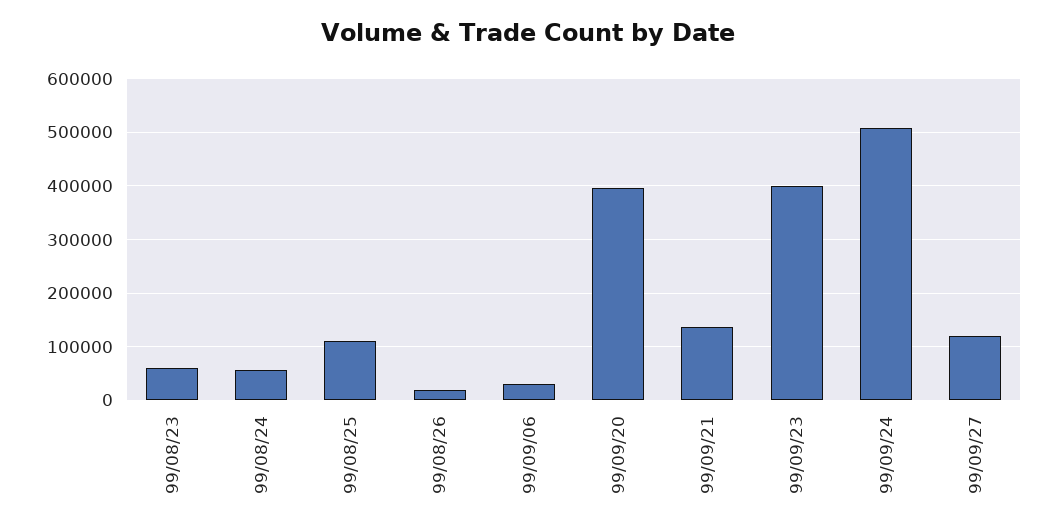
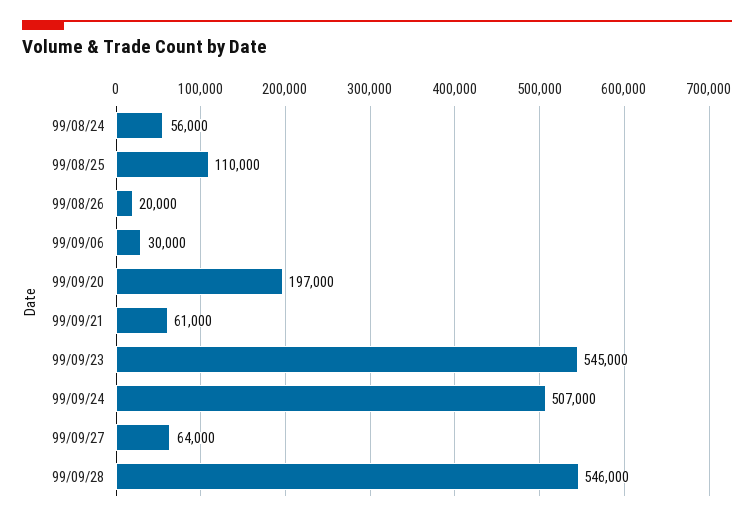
99/08/23: 60000 -> none
99/09/20: 400000 -> 197000
99/09/21: 140000 -> 61000
99/09/23: 400000 -> 545000
99/09/27: 120000 -> 64000
99/09/28: none -> 546000

